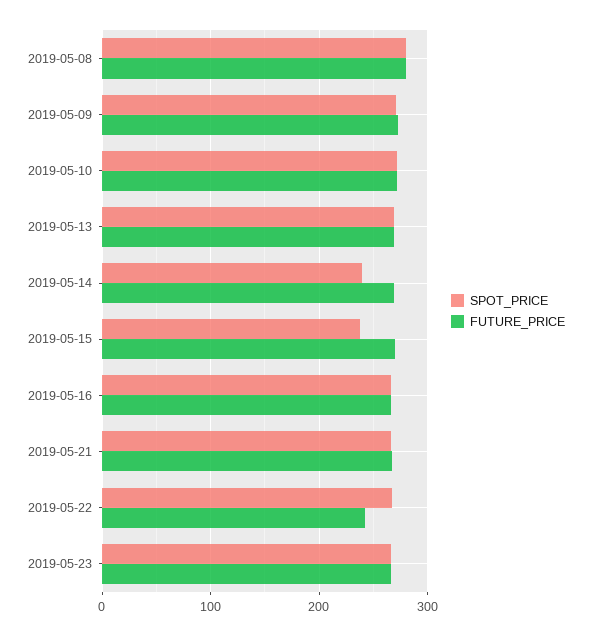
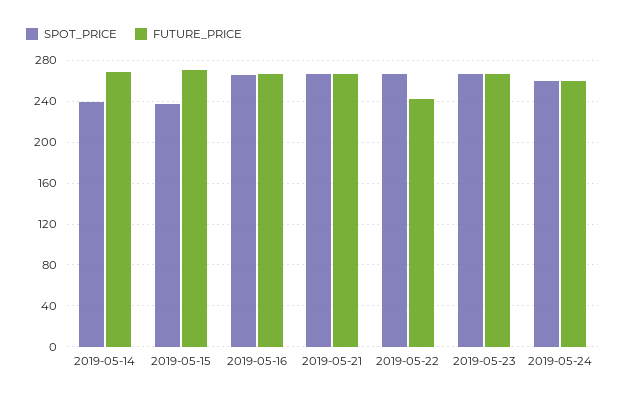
SPOT_PRICE, 2019-05-08: 280 -> none
FUTURE_PRICE, 2019-05-08: 280 -> none
SPOT_PRICE, 2019-05-09: 270 -> none
FUTURE_PRICE, 2019-05-09: 270 -> none
SPOT_PRICE, 2019-05-10: 270 -> none
FUTURE_PRICE, 2019-05-10: 270 -> none
SPOT_PRICE, 2019-05-13: 270 -> none
FUTURE_PRICE, 2019-05-13: 270 -> none
SPOT_PRICE, 2019-05-24: none -> 260
FUTURE_PRICE, 2019-05-24: none -> 260

